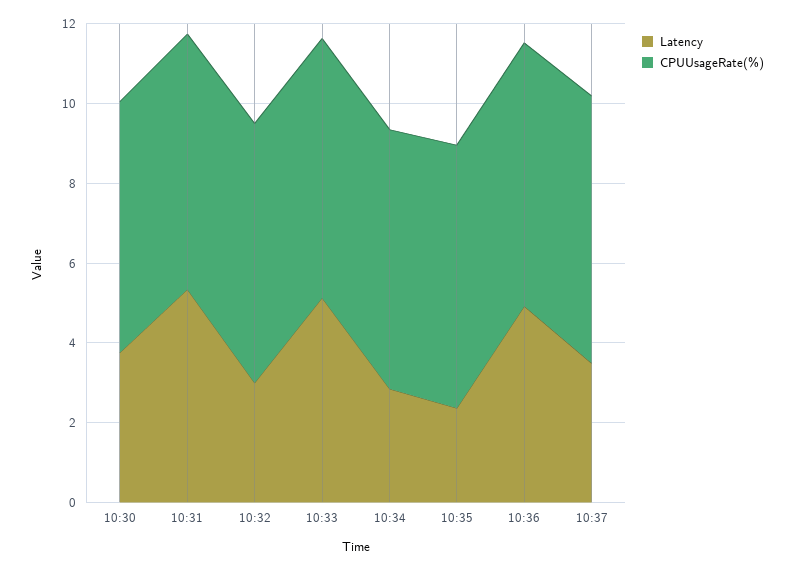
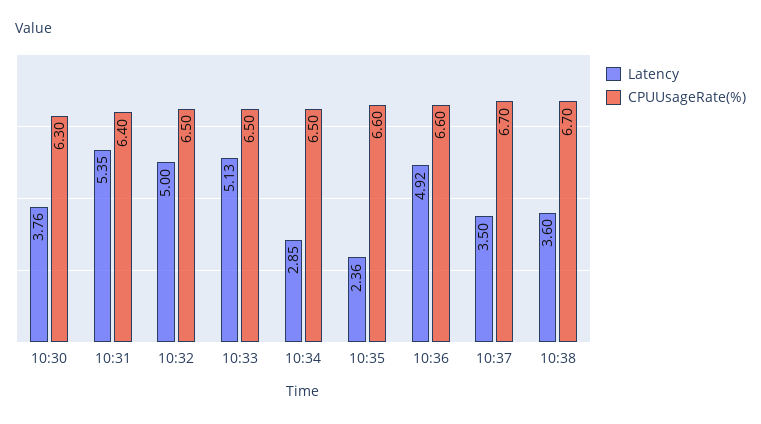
Latency, 10:32: 3 -> 5
Latency, 10:38: none -> 3.6
CPUUsageRate(%), 10:38: none -> 6.7

